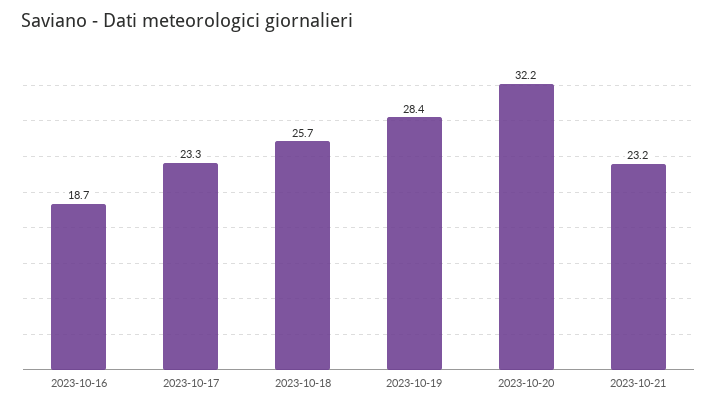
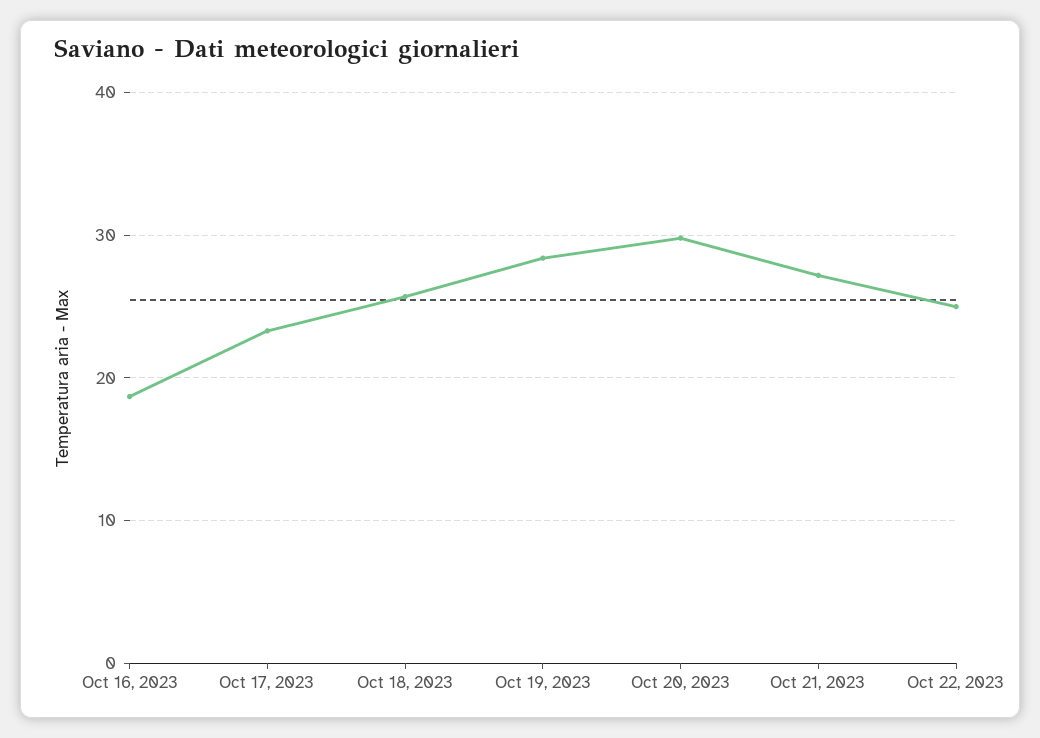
2023-10-20: 32.2 -> 30
2023-10-21: 23.2 -> 27
Oct 22, 2023: none -> 25

